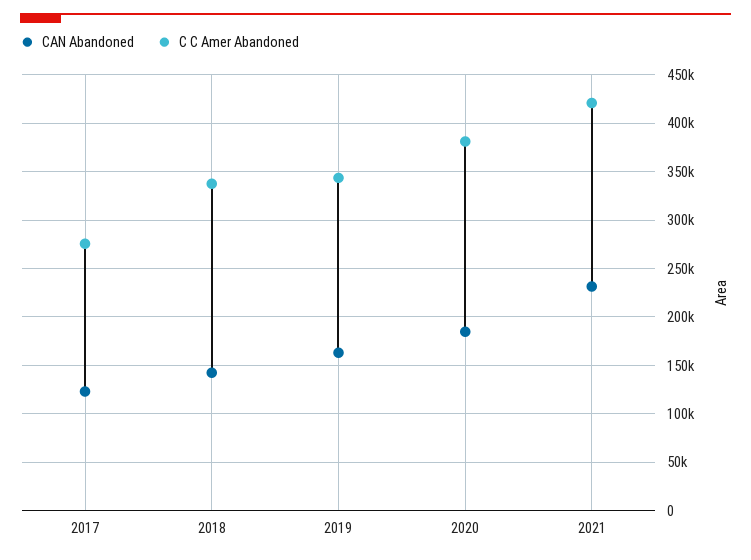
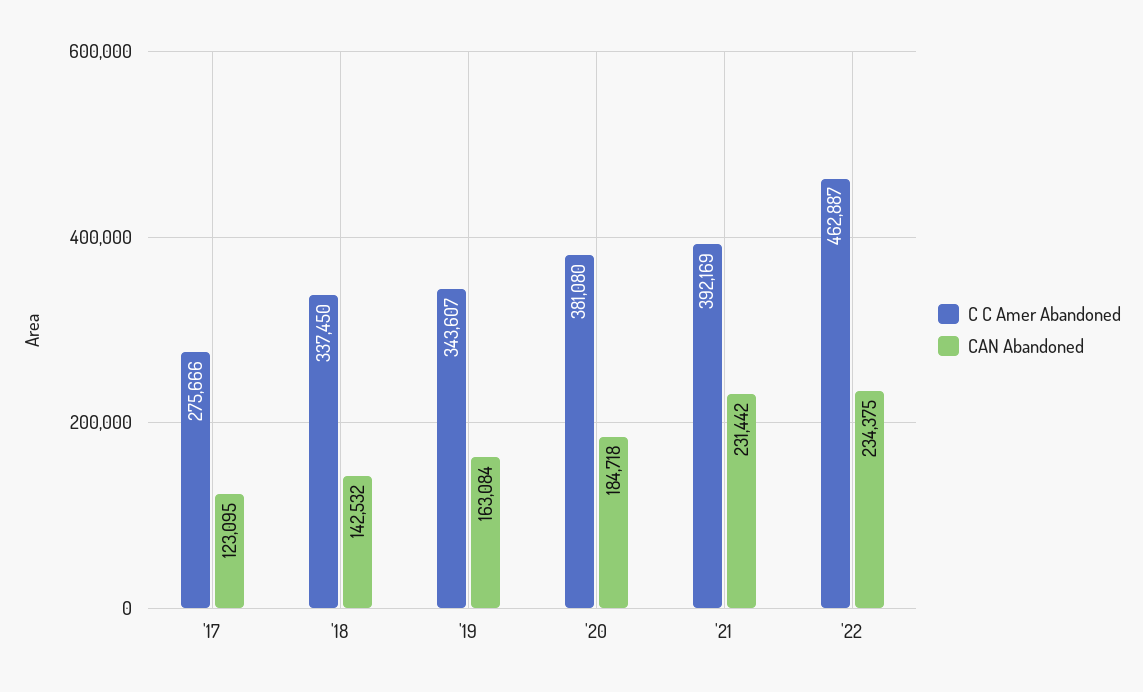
C C Amer Abandoned, 2021: 420000 -> 392169
C C Amer Abandoned, '22: none -> 462887
CAN Abandoned, '22: none -> 234375

